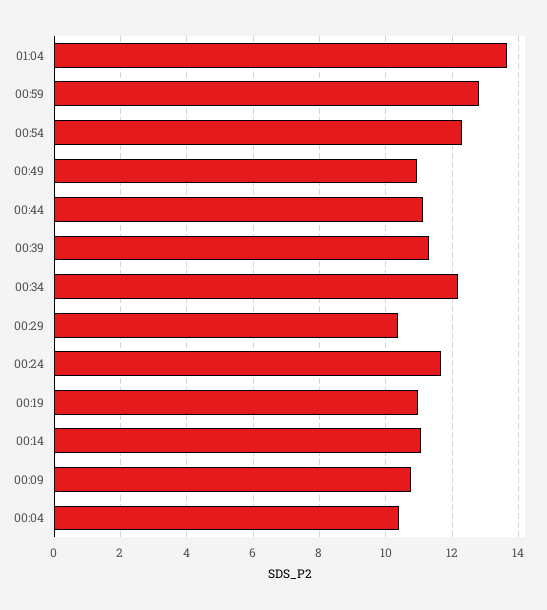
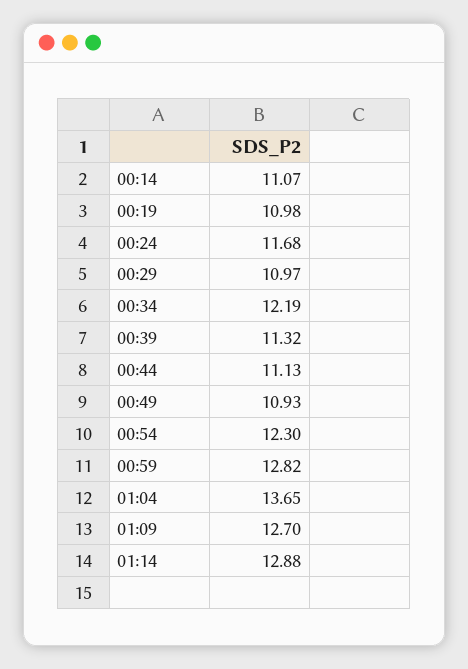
00:29: 10.4 -> 10.97
00:09: 10.8 -> none
00:04: 10.4 -> none
01:09: none -> 12.7
01:14: none -> 12.88

